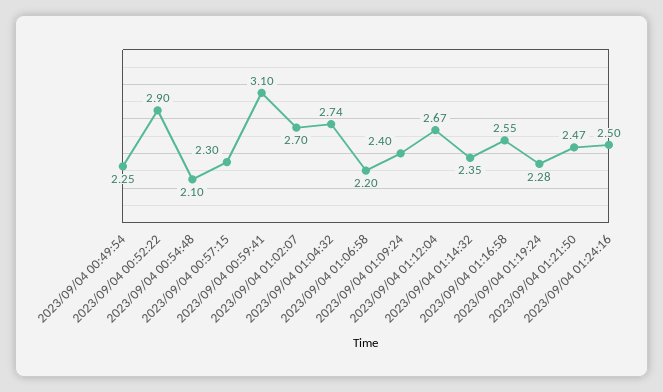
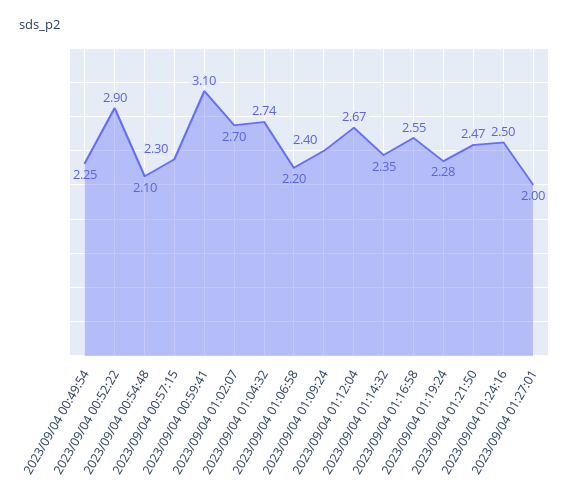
2023/09/04 01:27:01: none -> 2

